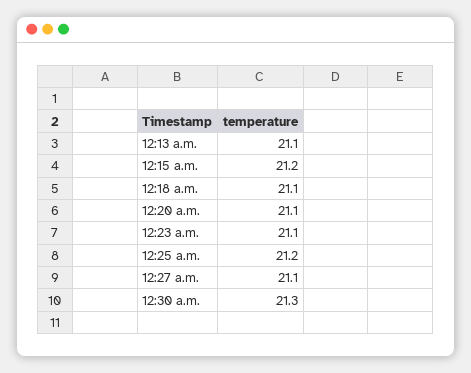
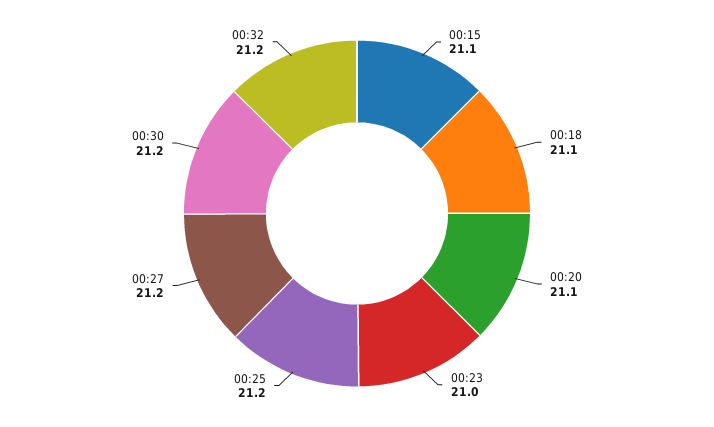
12:13 a.m.: 21.1 -> none
12:15 a.m.: 21.2 -> 21.1
12:23 a.m.: 21.1 -> 21
12:27 a.m.: 21.1 -> 21.2
12:30 a.m.: 21.3 -> 21.2
00:32: none -> 21.2

